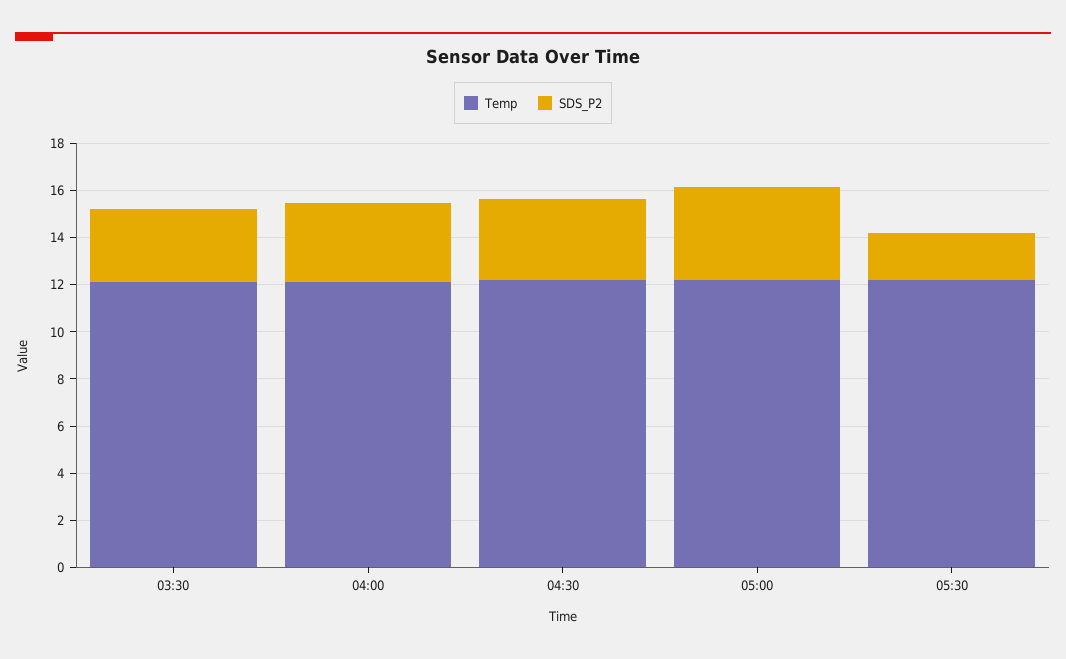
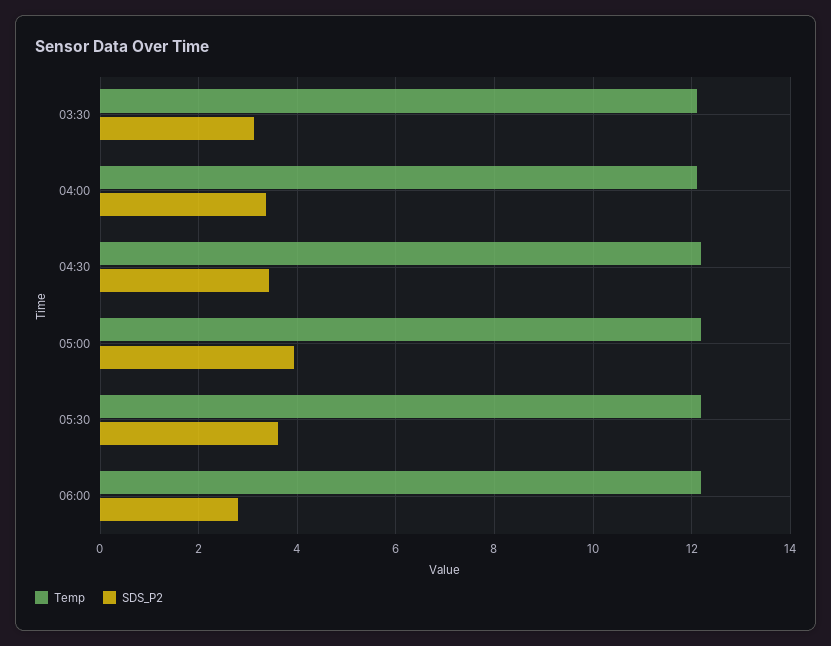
SDS_P2, 05:30: 2 -> 3.6
Temp, 06:00: none -> 12.2
SDS_P2, 06:00: none -> 2.8

